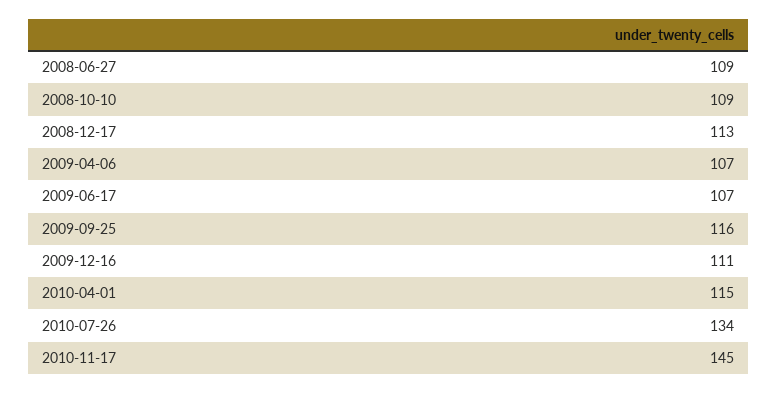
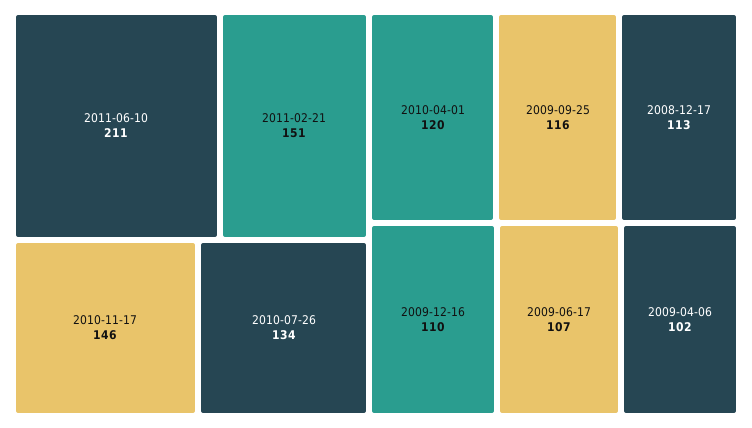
2008-06-27: 109 -> none
2008-10-10: 109 -> none
2009-04-06: 107 -> 102
2009-12-16: 111 -> 110
2010-04-01: 115 -> 120
2010-11-17: 145 -> 146
2011-06-10: none -> 211
2011-02-21: none -> 151

